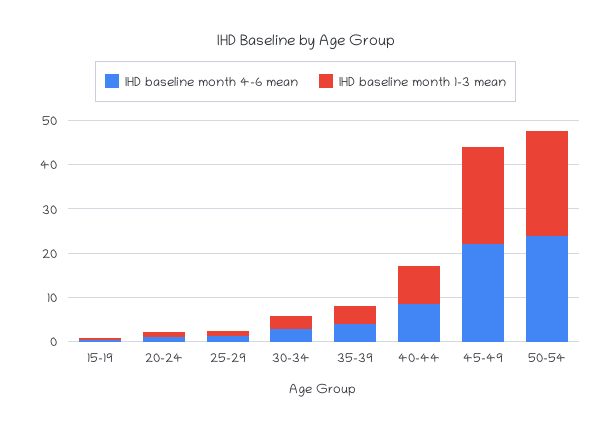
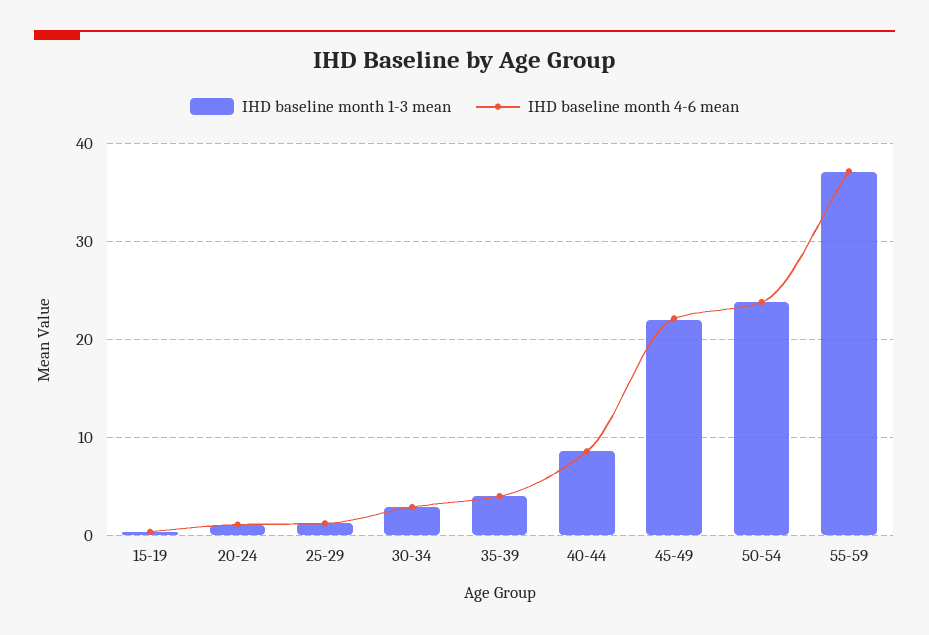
IHD baseline month 1-3 mean, 55-59: none -> 37
IHD baseline month 4-6 mean, 55-59: none -> 37

